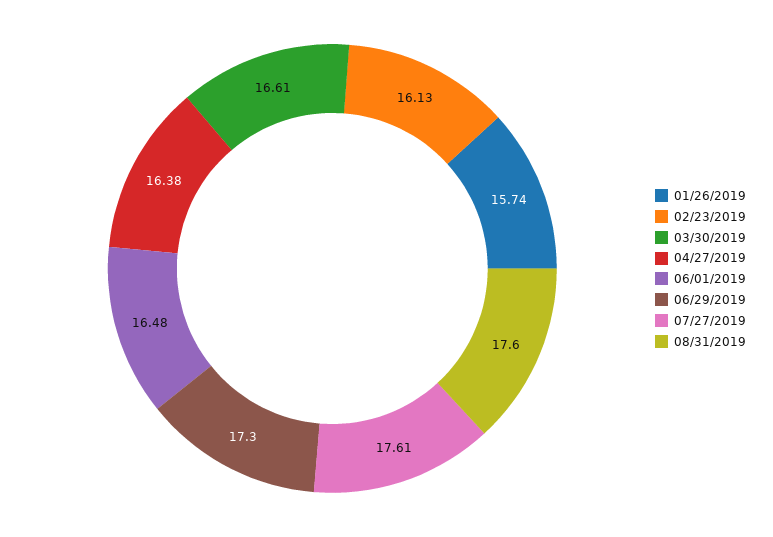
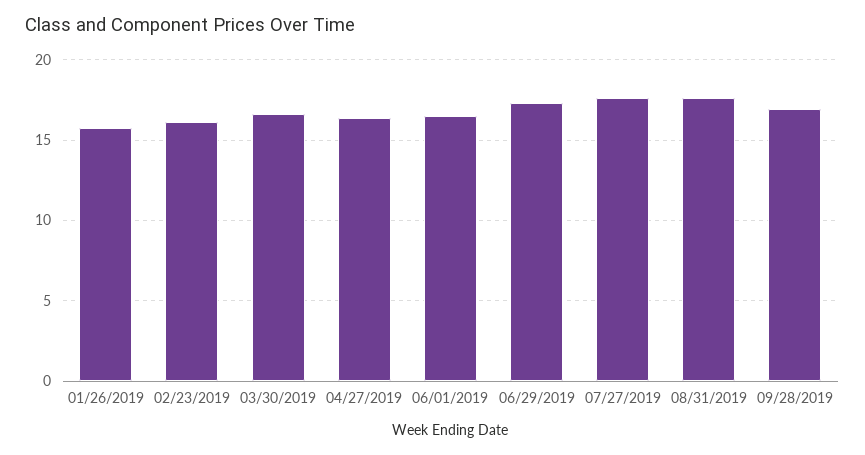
09/28/2019: none -> 17

